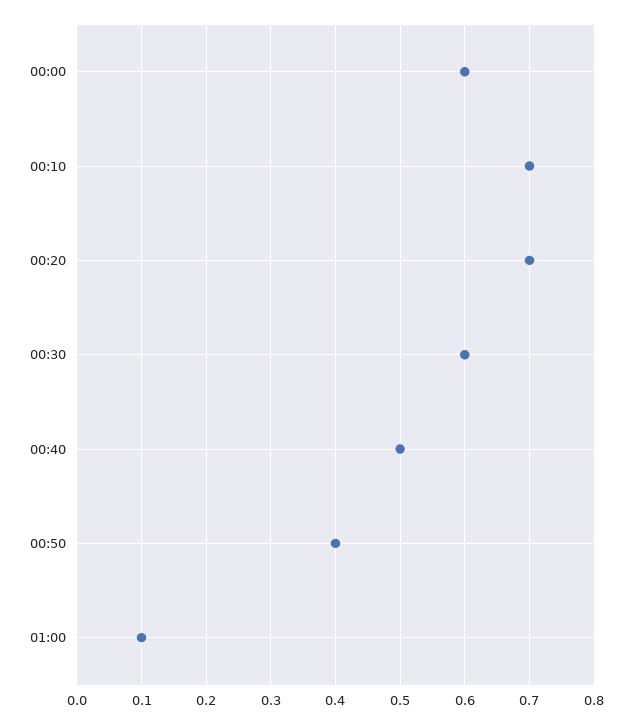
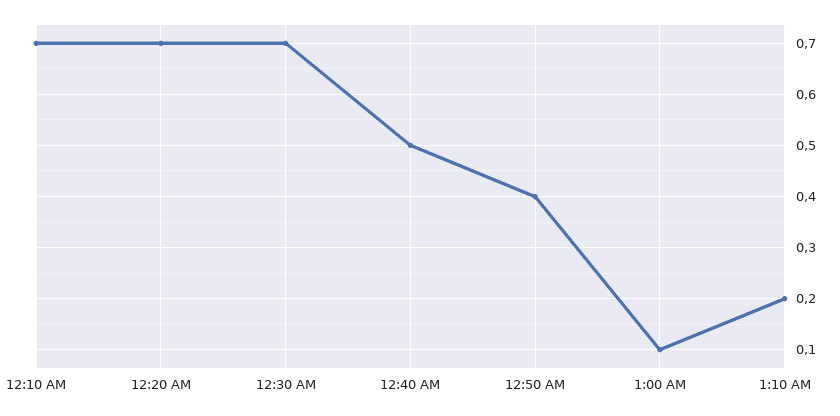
00:00: 0.6 -> none
00:30: 0.6 -> 0.7
1:10 AM: none -> 0.2

